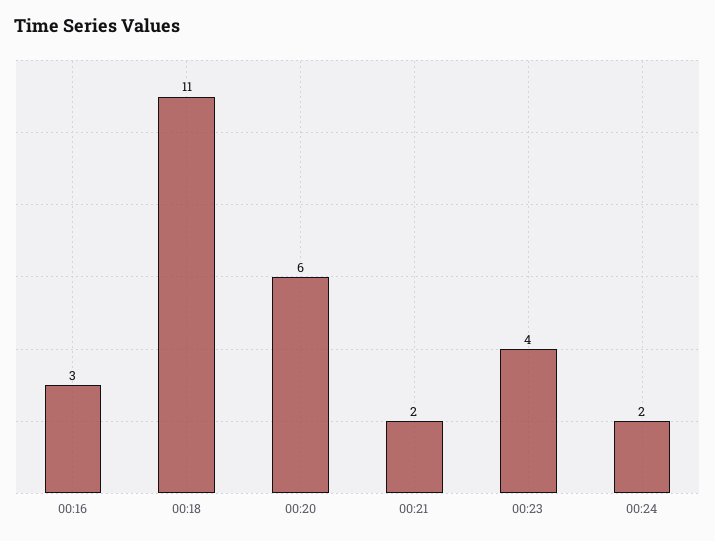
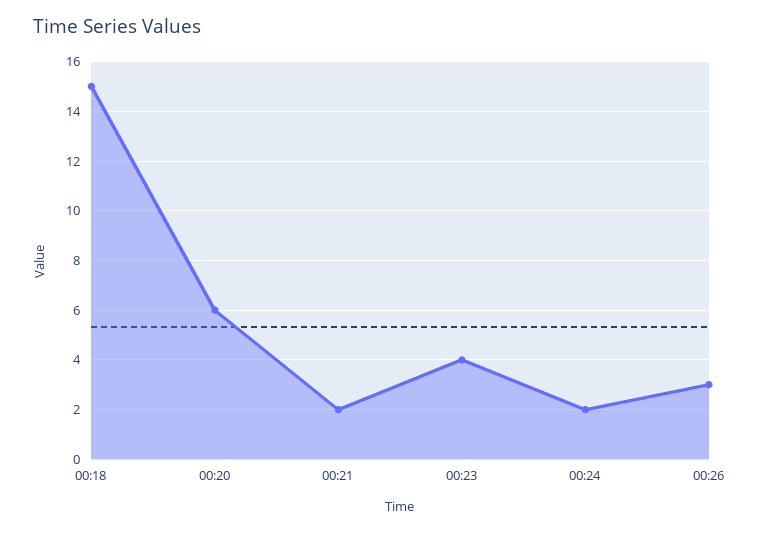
00:16: 3 -> none
00:18: 11 -> 15
00:26: none -> 3

